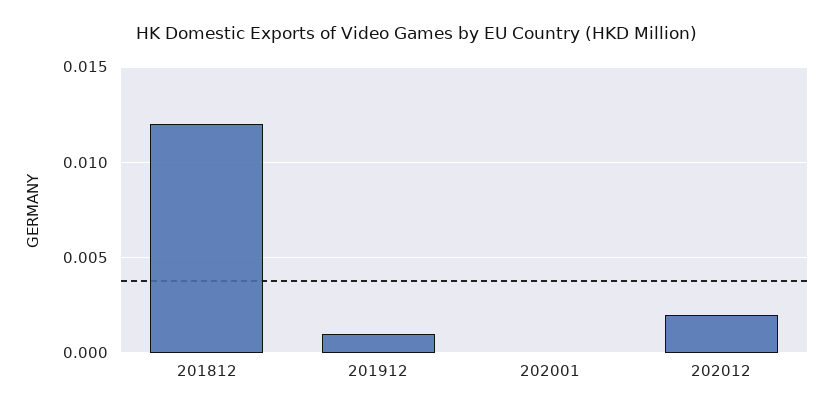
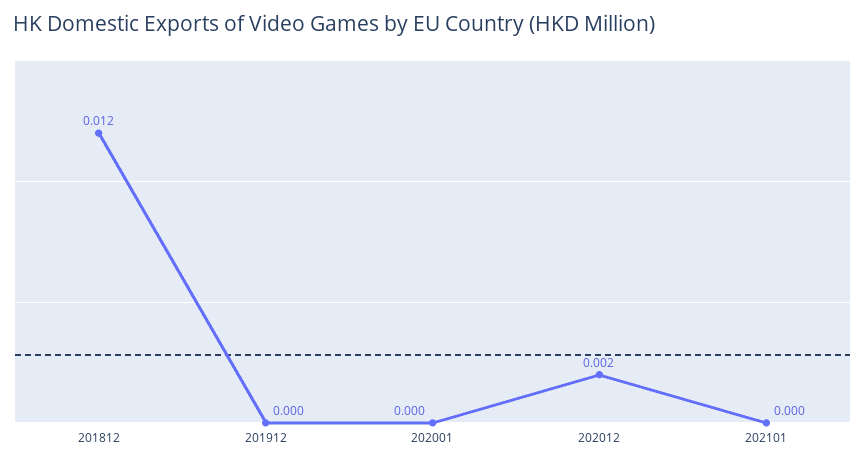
201912: 0.001 -> 0
202101: none -> 0

